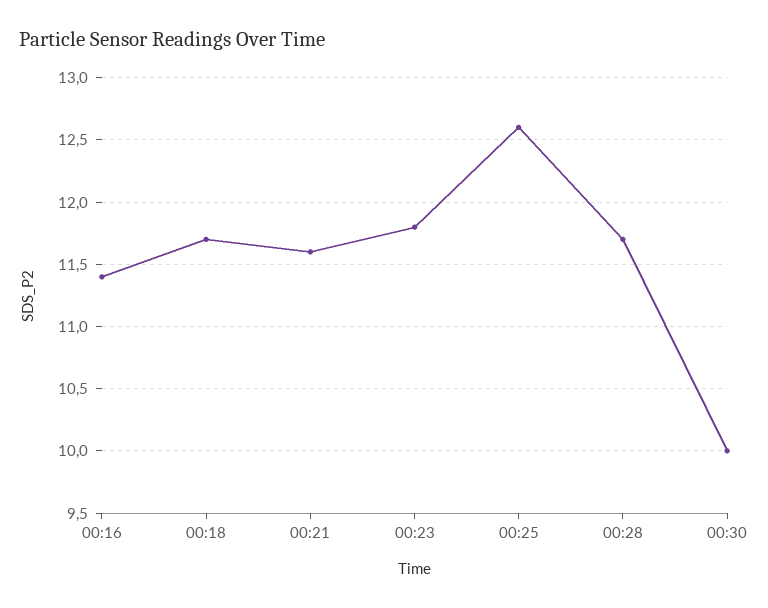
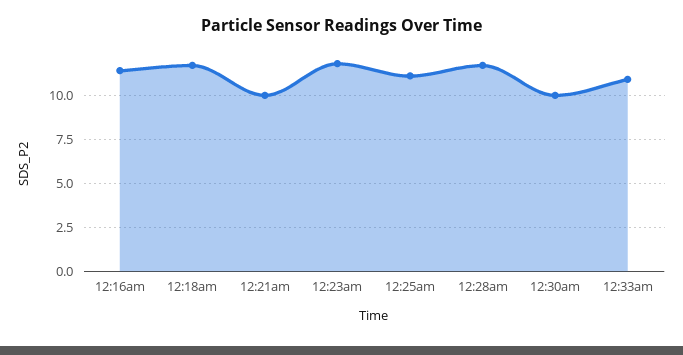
00:21: 11.6 -> 10
00:25: 12.6 -> 11
12:33am: none -> 11

